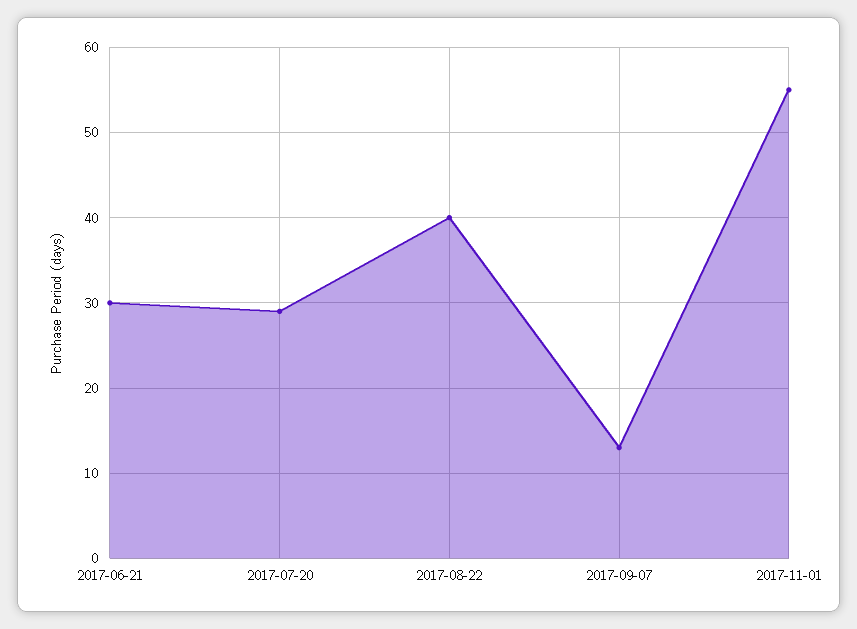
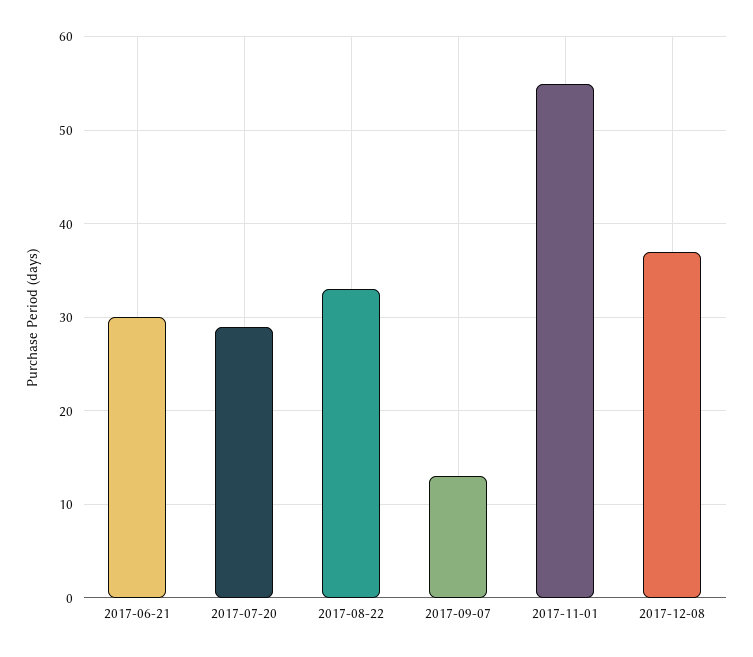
2017-08-22: 40 -> 33
2017-12-08: none -> 37

